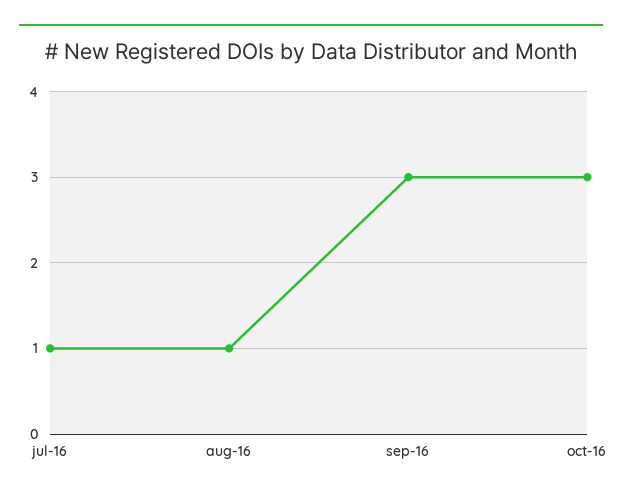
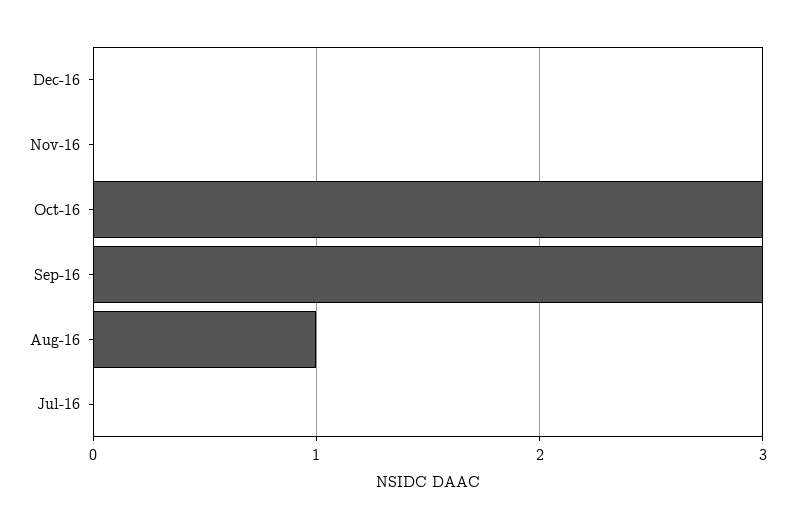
jul-16: 1 -> 0
Dec-16: none -> 0
Nov-16: none -> 0

